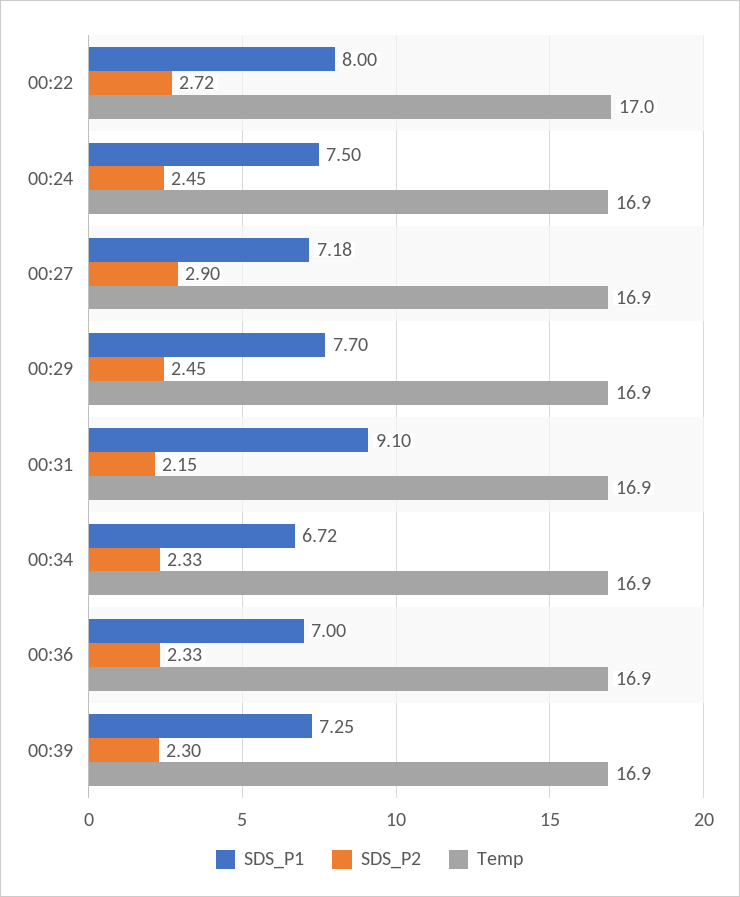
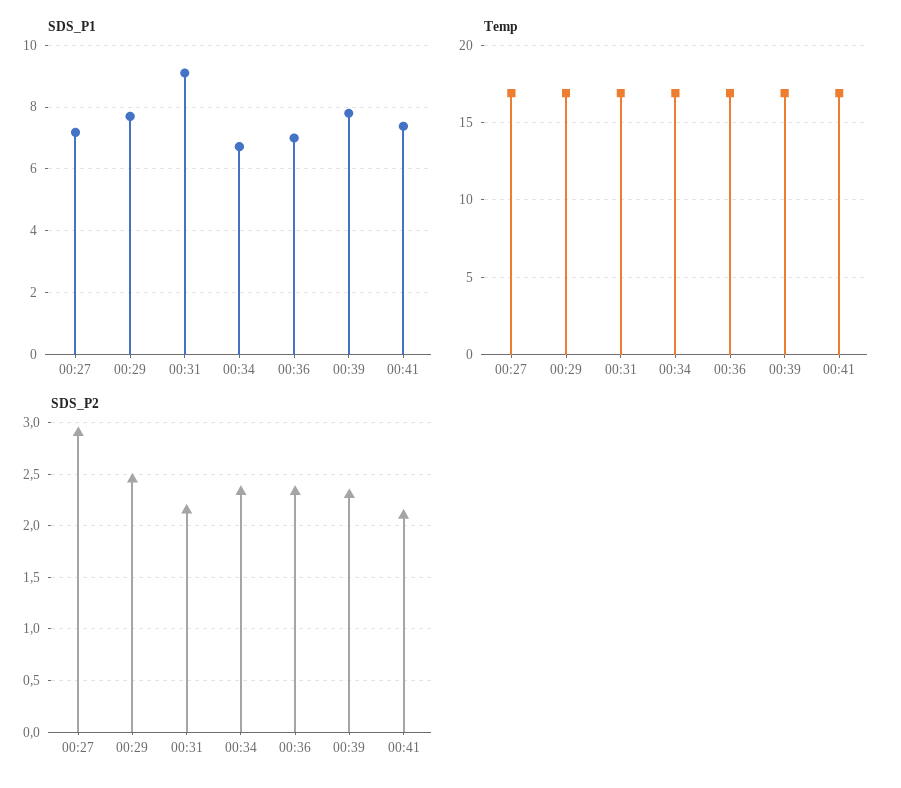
SDS_P1, 00:22: 8 -> none
SDS_P2, 00:22: 2.72 -> none
Temp, 00:22: 17 -> none
SDS_P1, 00:24: 7.5 -> none
SDS_P2, 00:24: 2.45 -> none
Temp, 00:24: 16.9 -> none
SDS_P1, 00:39: 7.25 -> 7.8
SDS_P1, 00:41: none -> 7.4
Temp, 00:41: none -> 17
SDS_P2, 00:41: none -> 2.1

